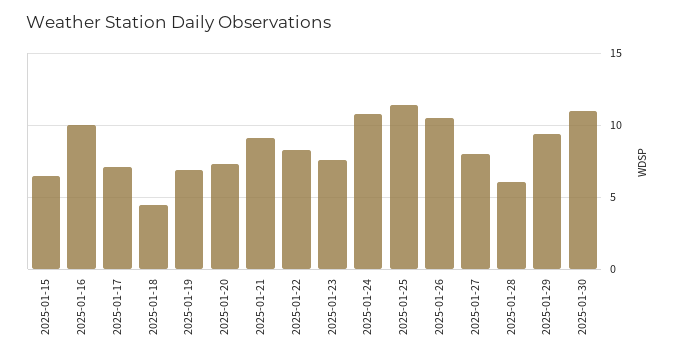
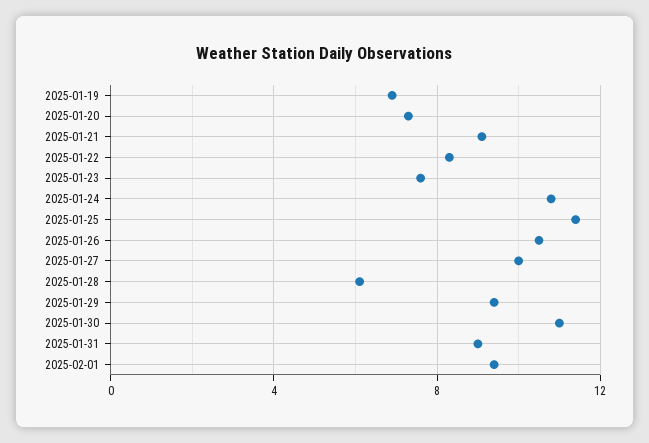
2025-01-15: 6.5 -> none
2025-01-16: 10 -> none
2025-01-17: 7 -> none
2025-01-18: 4.5 -> none
2025-01-27: 8 -> 10
2025-01-31: none -> 9
2025-02-01: none -> 9.5

